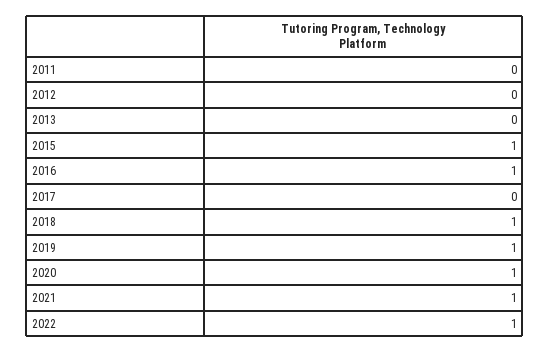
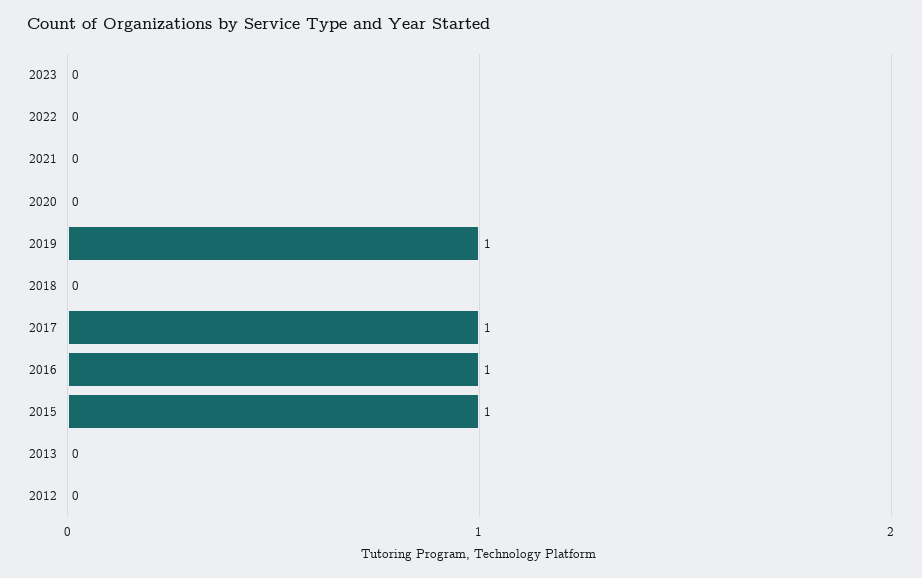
2011: 0 -> none
2017: 0 -> 1
2018: 1 -> 0
2020: 1 -> 0
2021: 1 -> 0
2022: 1 -> 0
2023: none -> 0

